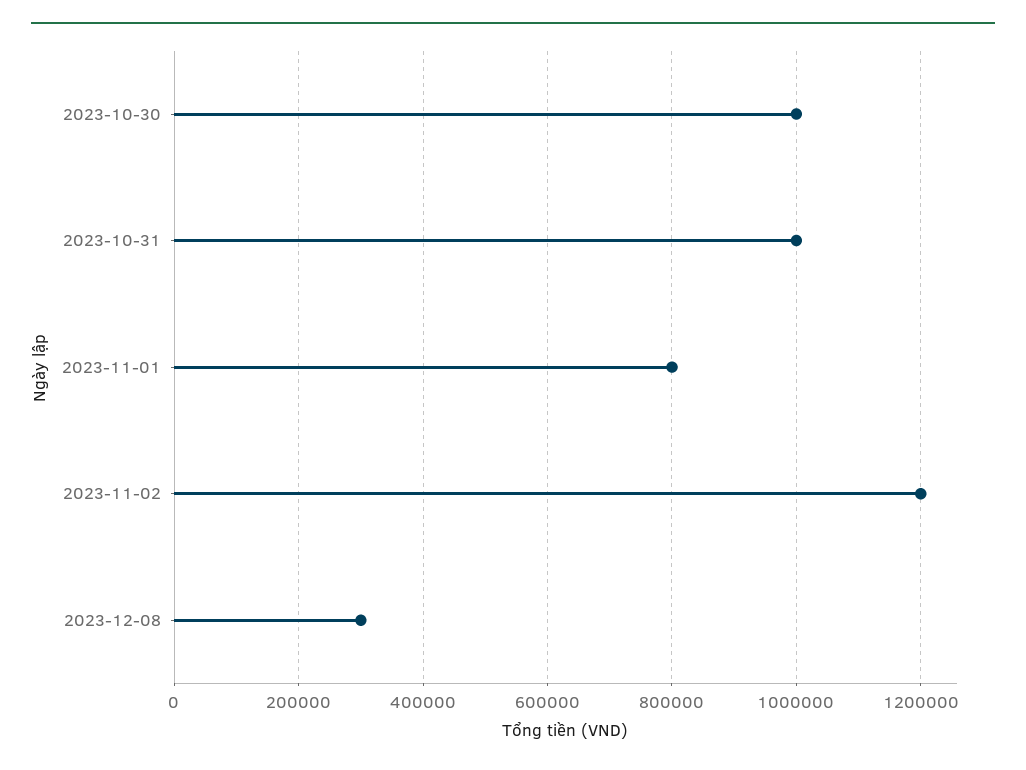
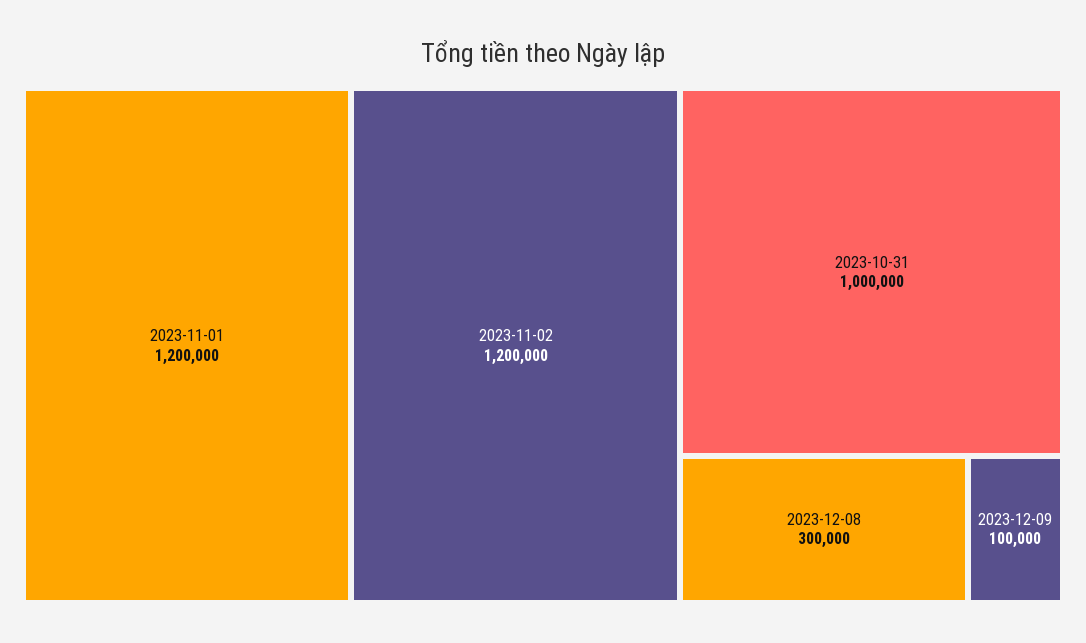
2023-10-30: 1000000 -> none
2023-11-01: 800000 -> 1200000
2023-12-09: none -> 100000

